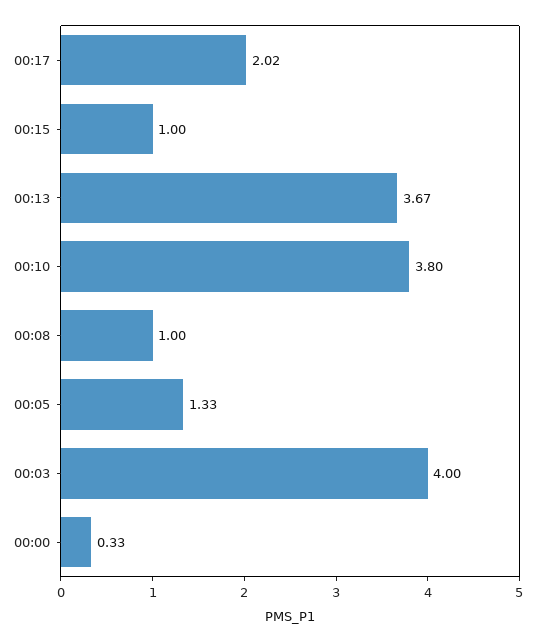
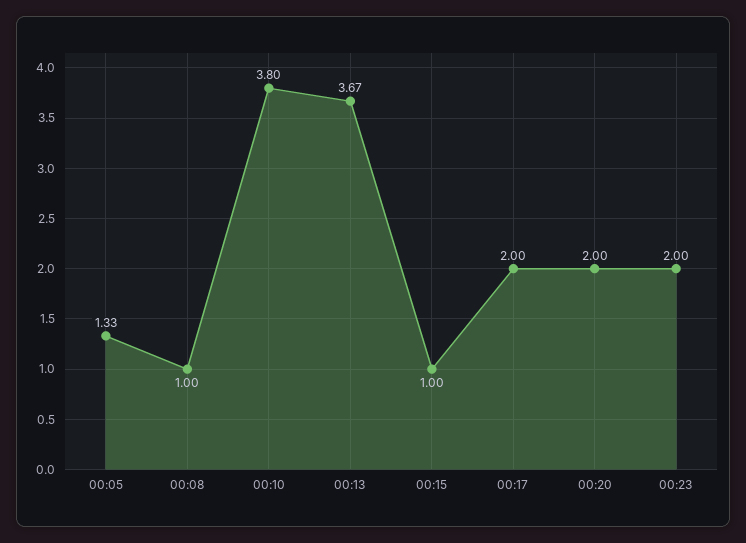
00:17: 2.02 -> 2
00:03: 4 -> none
00:00: 0.33 -> none
00:20: none -> 2
00:23: none -> 2

